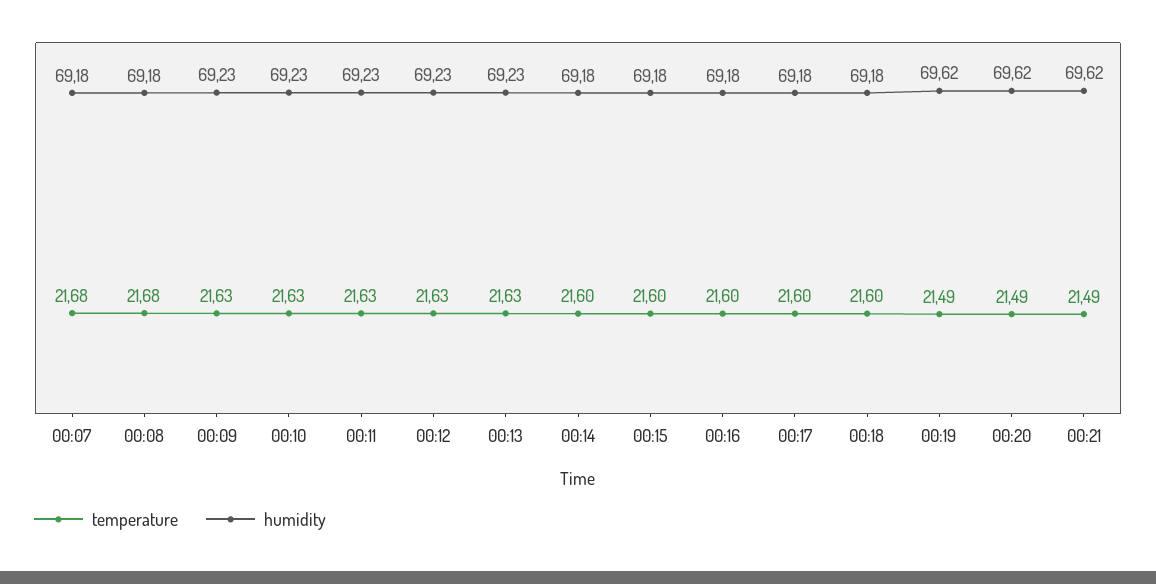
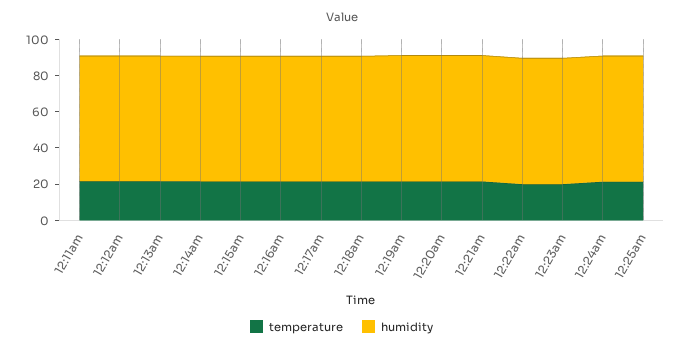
temperature, 00:07: 21.68 -> none
humidity, 00:07: 69.18 -> none
temperature, 00:08: 21.68 -> none
humidity, 00:08: 69.18 -> none
temperature, 00:09: 21.63 -> none
humidity, 00:09: 69.23 -> none
temperature, 00:10: 21.63 -> none
humidity, 00:10: 69.23 -> none
temperature, 12:22am: none -> 20
humidity, 12:22am: none -> 70
temperature, 12:23am: none -> 20
humidity, 12:23am: none -> 70
temperature, 12:24am: none -> 20
humidity, 12:24am: none -> 70
temperature, 12:25am: none -> 20
humidity, 12:25am: none -> 70

